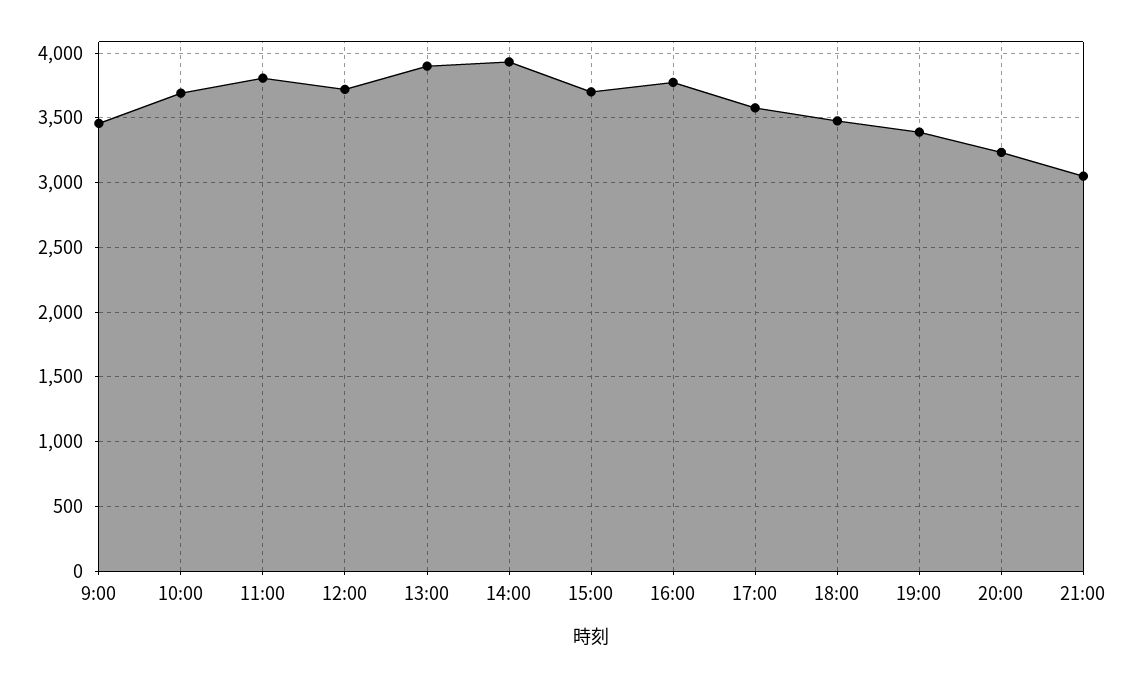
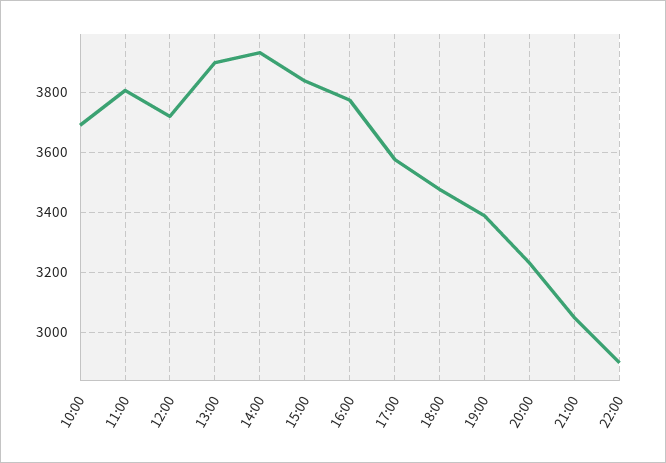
9:00: 3450 -> none
15:00: 3700 -> 3840
22:00: none -> 2900

